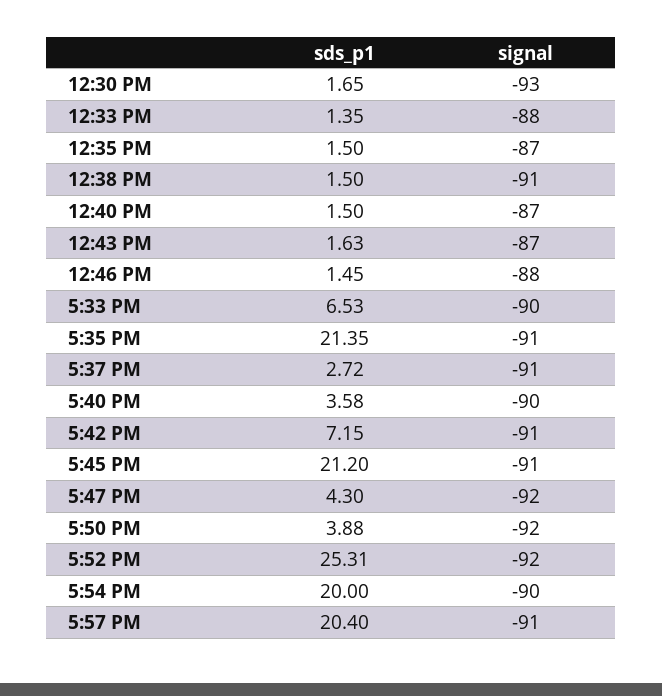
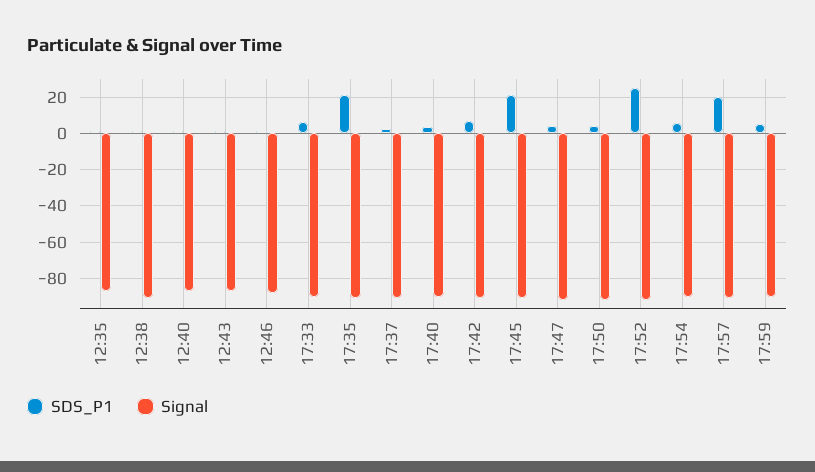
sds_p1, 12:30 PM: 1.65 -> none
signal, 12:30 PM: -93 -> none
sds_p1, 12:33 PM: 1.35 -> none
signal, 12:33 PM: -88 -> none
sds_p1, 5:54 PM: 20 -> 5
sds_p1, 17:59: none -> 5
signal, 17:59: none -> -90

